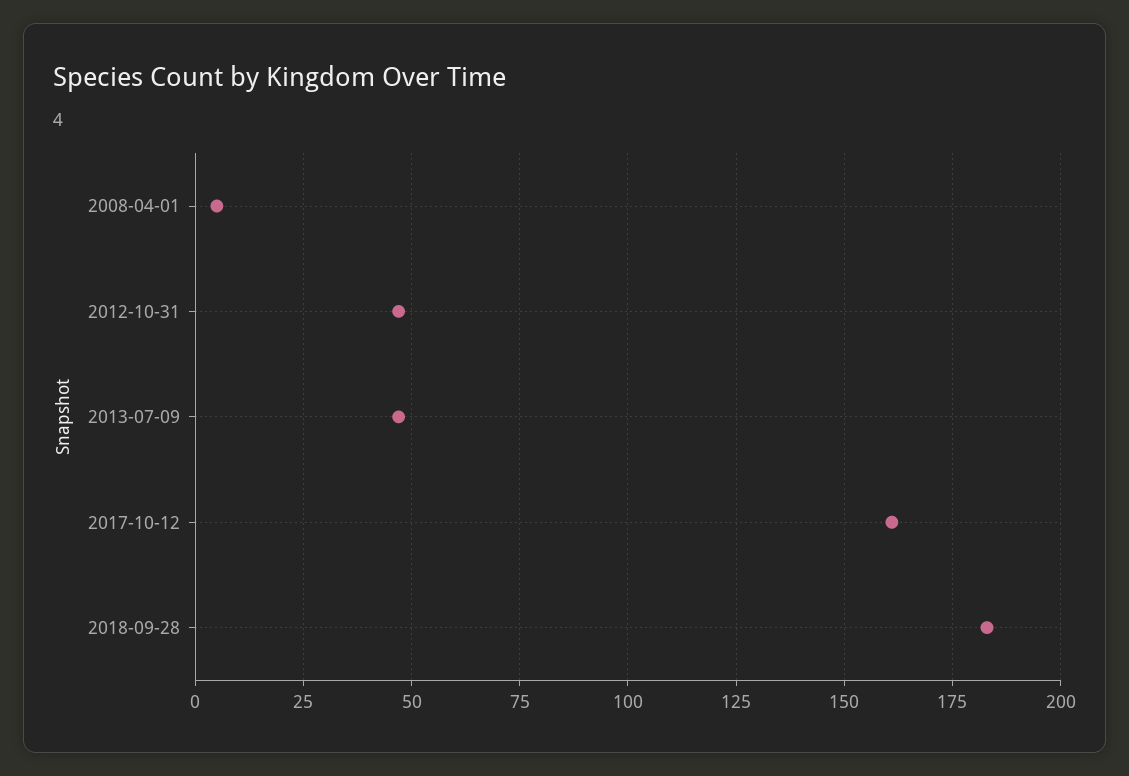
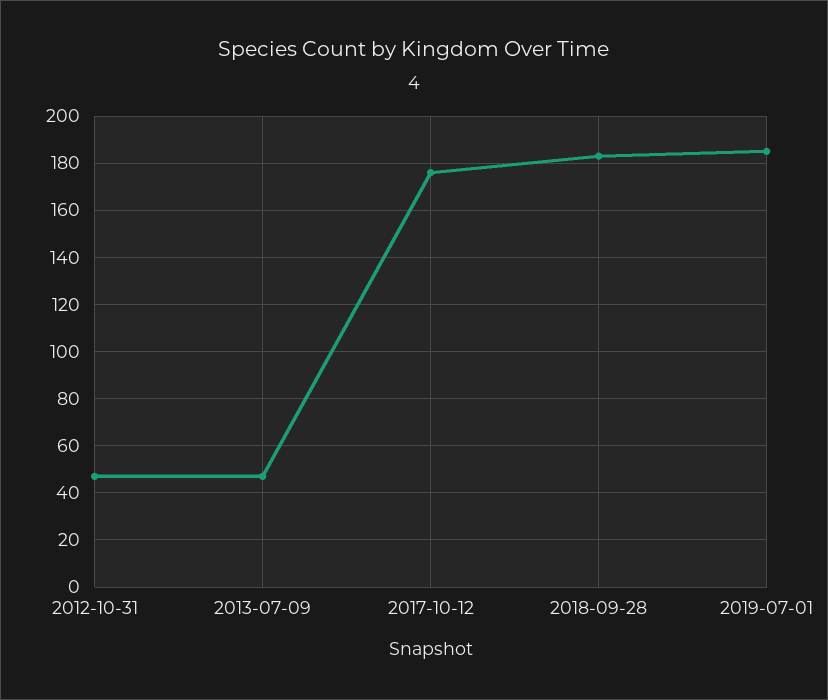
2008-04-01: 5 -> none
2017-10-12: 160 -> 175
2019-07-01: none -> 185

